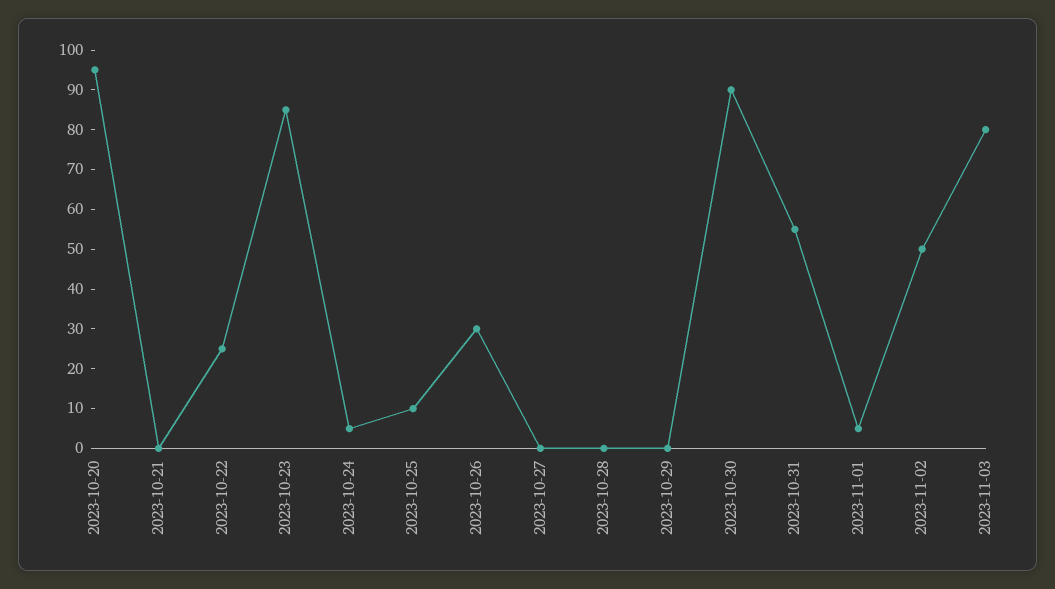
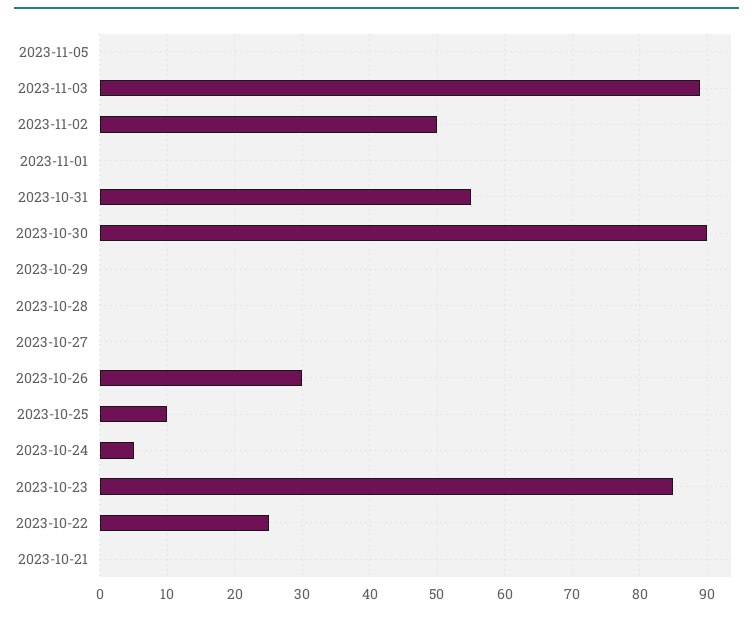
2023-10-20: 95 -> none
2023-11-01: 5 -> 0
2023-11-03: 80 -> 89
2023-11-05: none -> 0

